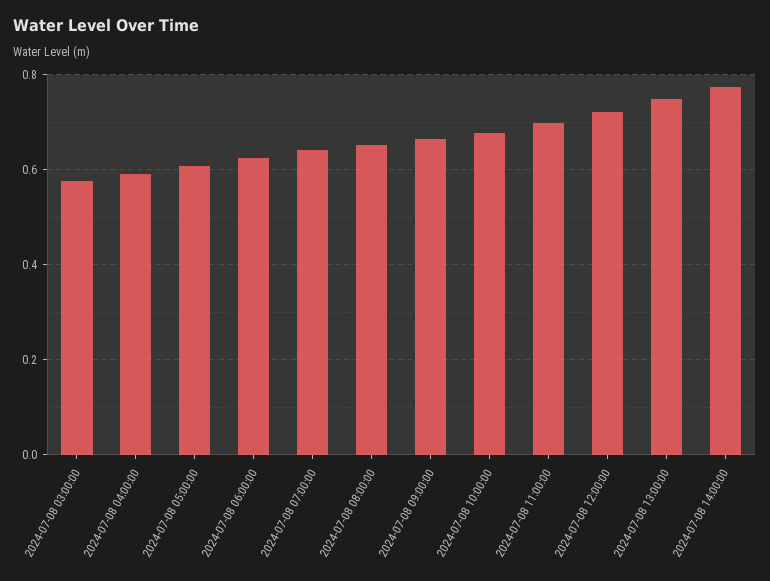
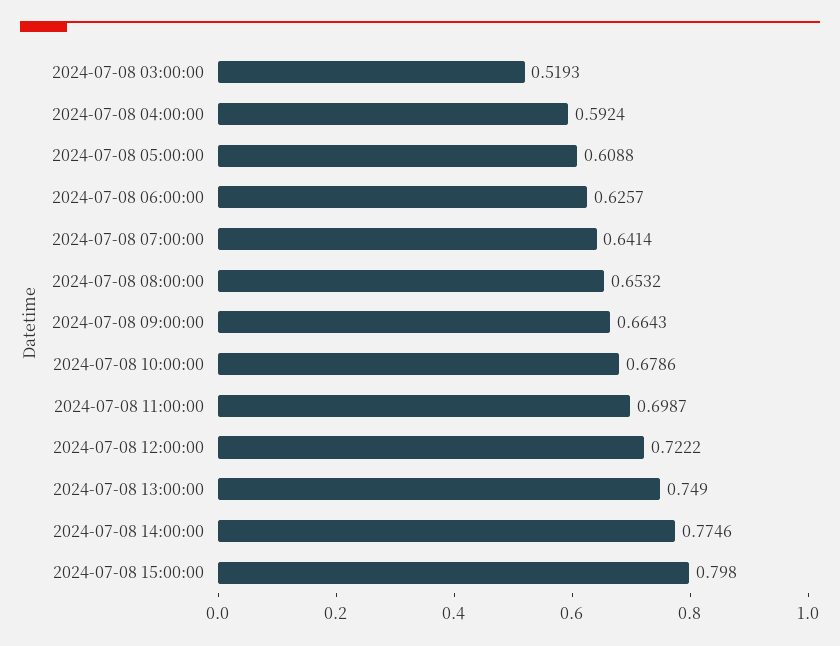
2024-07-08 03:00:00: 0.58 -> 0.5193
2024-07-08 15:00:00: none -> 0.798

